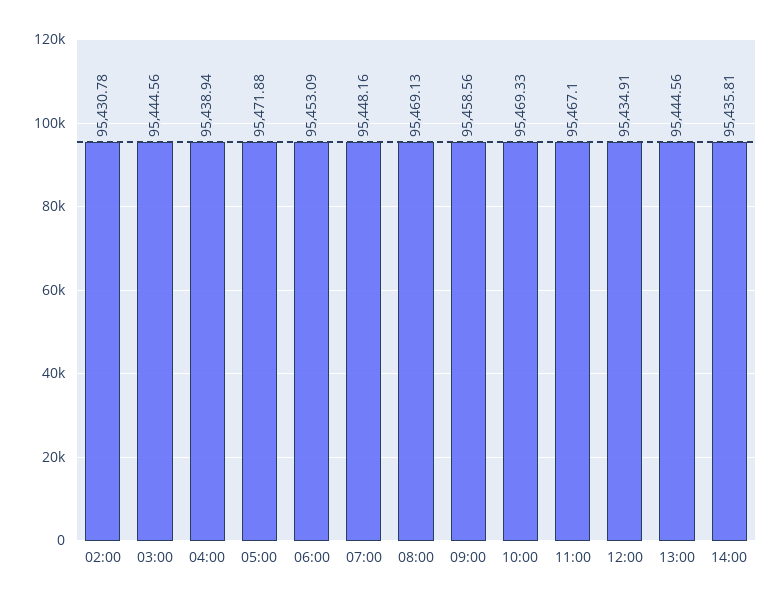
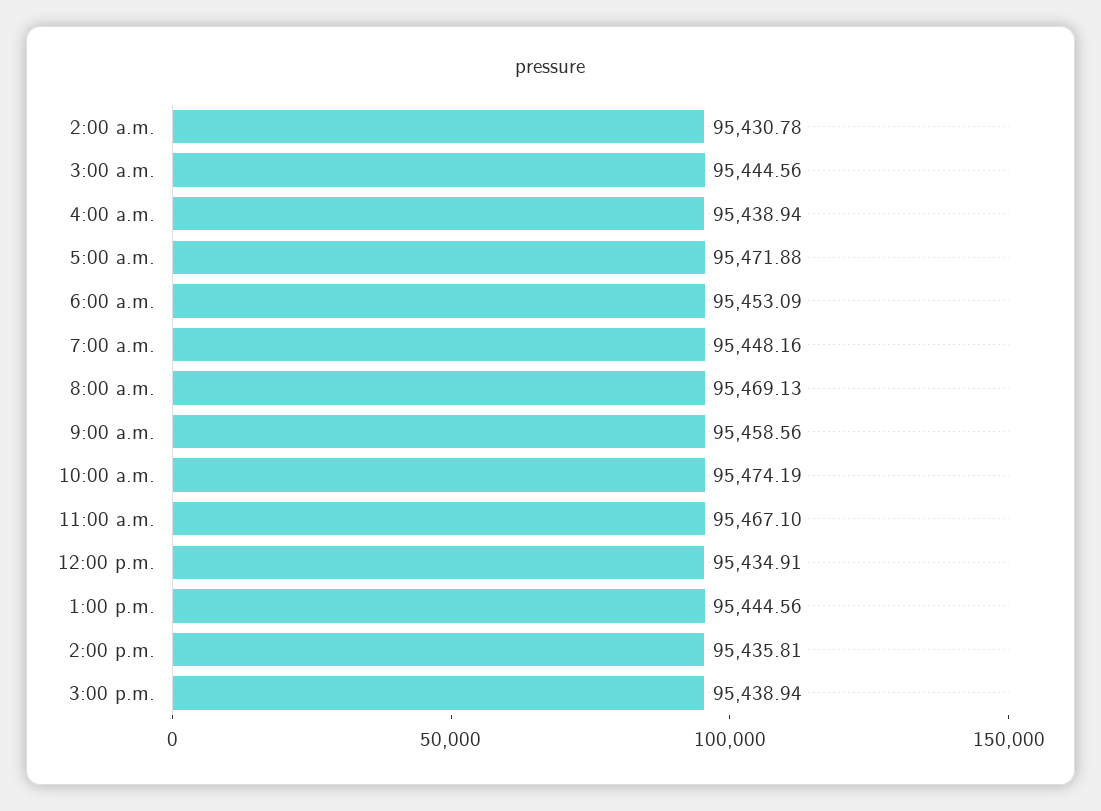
10:00: 95469.33 -> 95474.19
3:00 p.m.: none -> 95438.94

